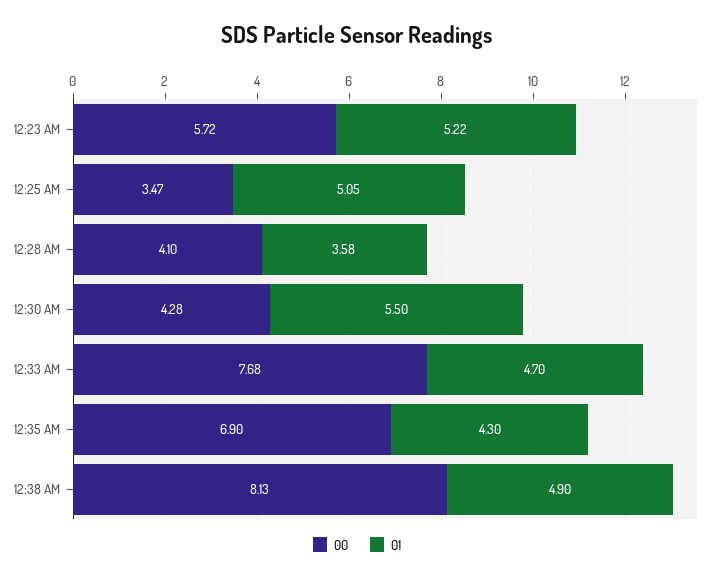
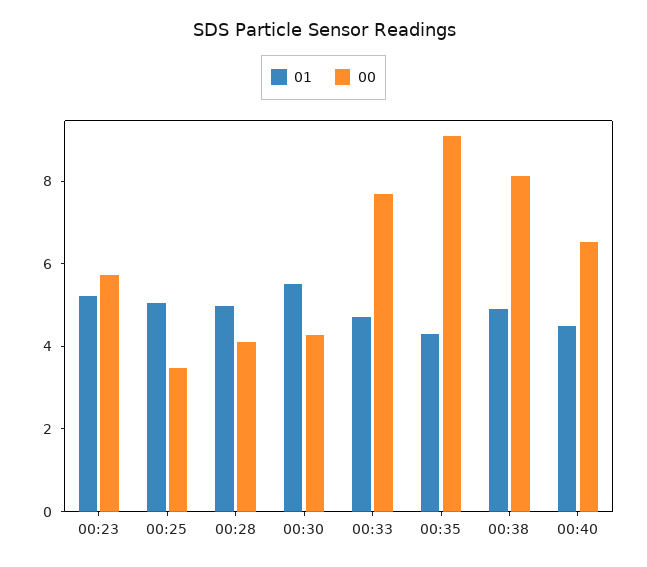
01, 12:28 AM: 3.58 -> 5
00, 12:35 AM: 6.9 -> 9
01, 00:40: none -> 4.5
00, 00:40: none -> 6.5

